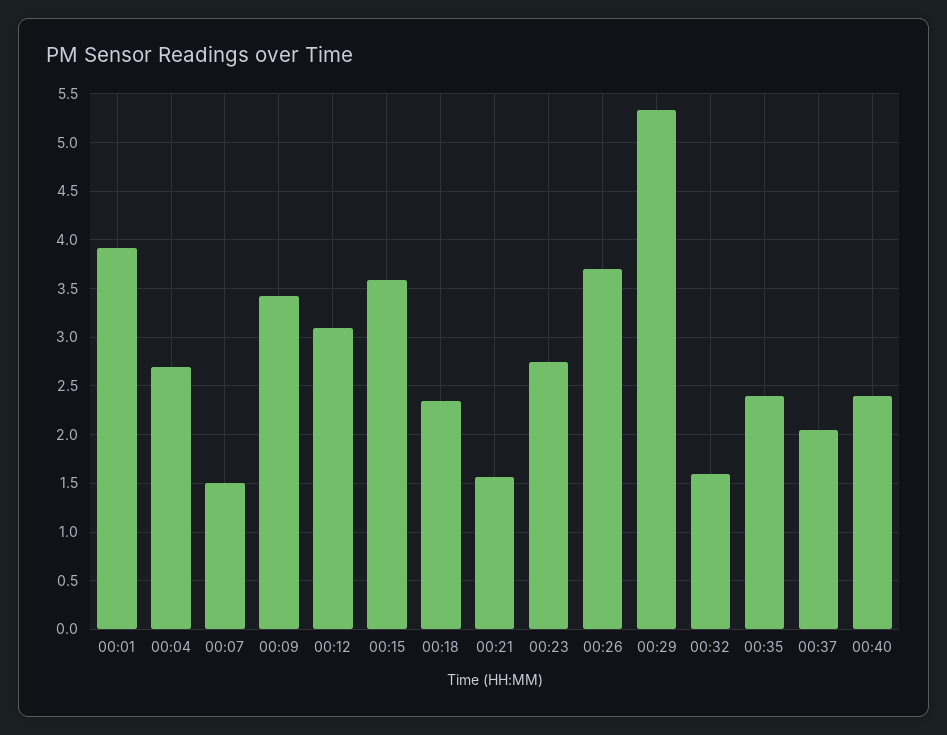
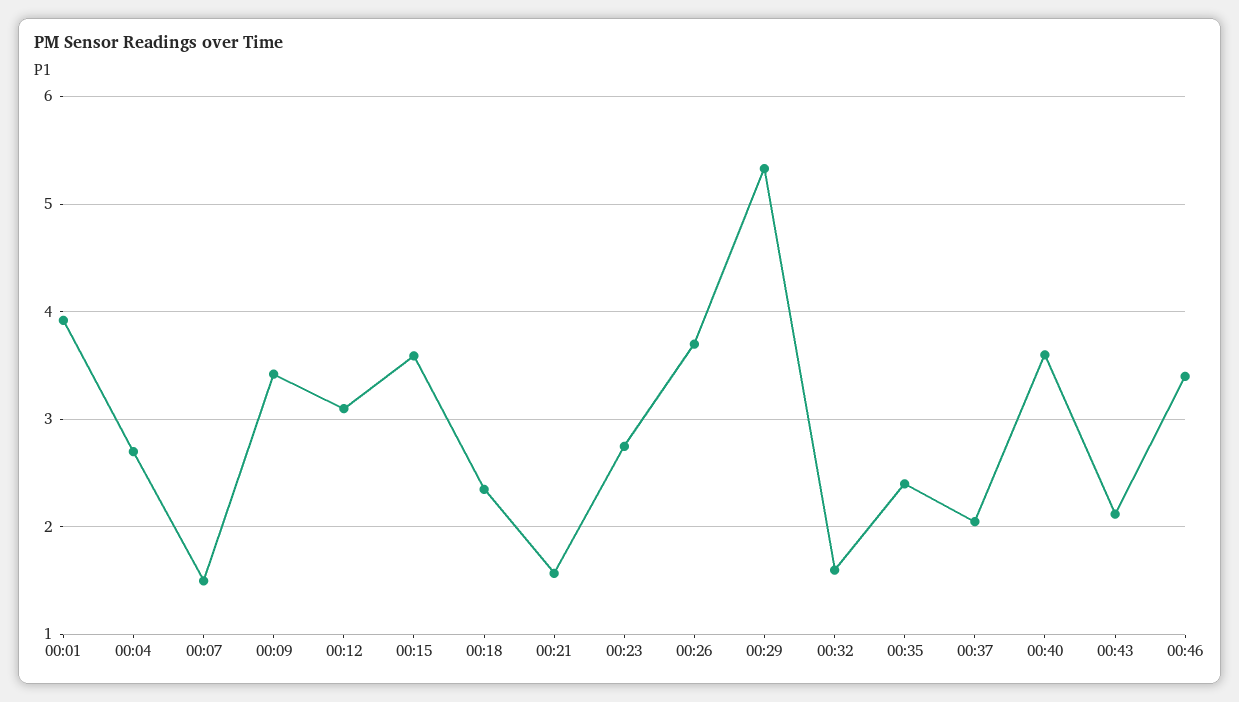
00:40: 2.4 -> 3.6
00:43: none -> 2.1
00:46: none -> 3.4

